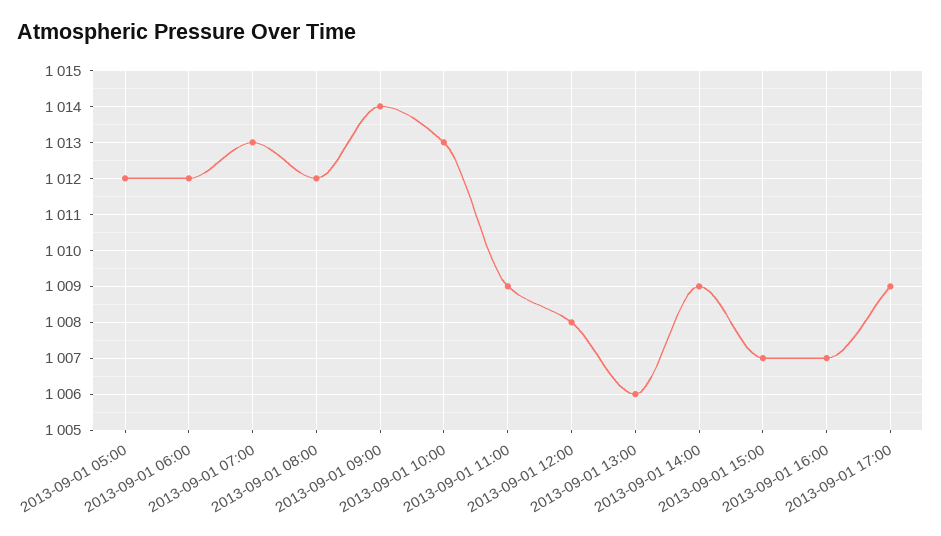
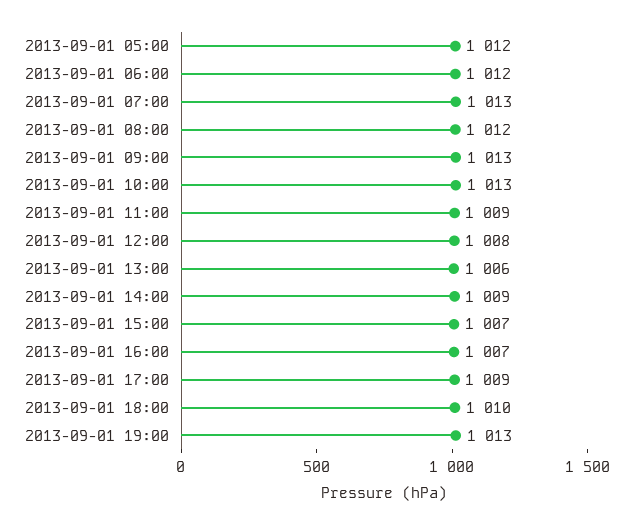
2013-09-01 09:00: 1014 -> 1013
2013-09-01 18:00: none -> 1010
2013-09-01 19:00: none -> 1013

